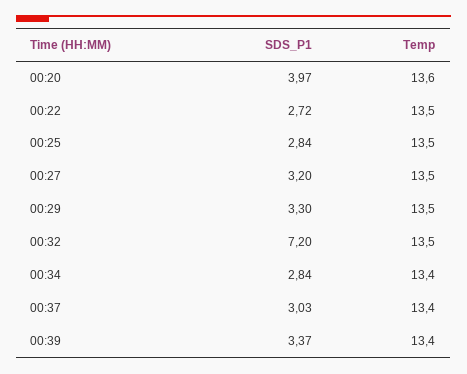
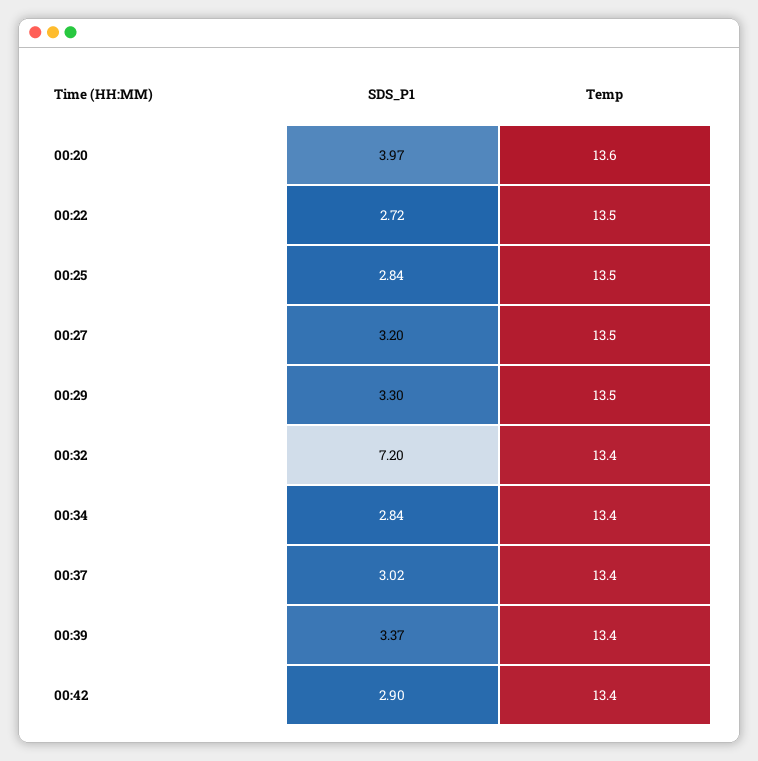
Temp, 00:32: 13.5 -> 13.4
SDS_P1, 00:37: 3.03 -> 3.02
SDS_P1, 00:42: none -> 2.9
Temp, 00:42: none -> 13.4

